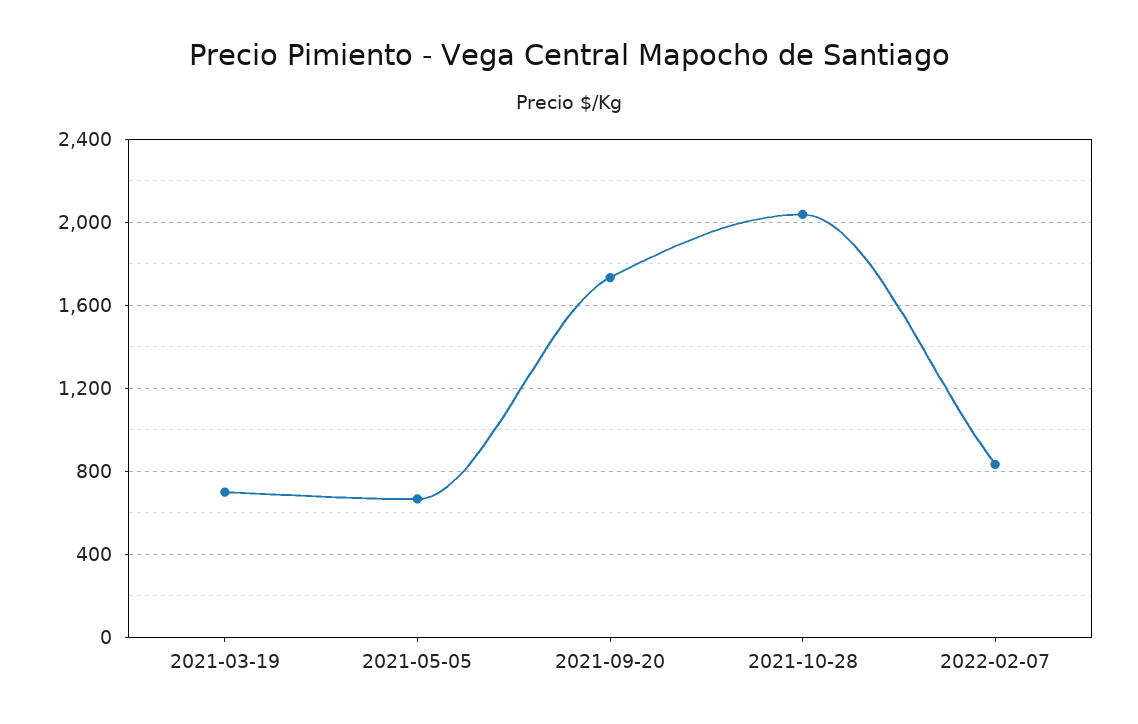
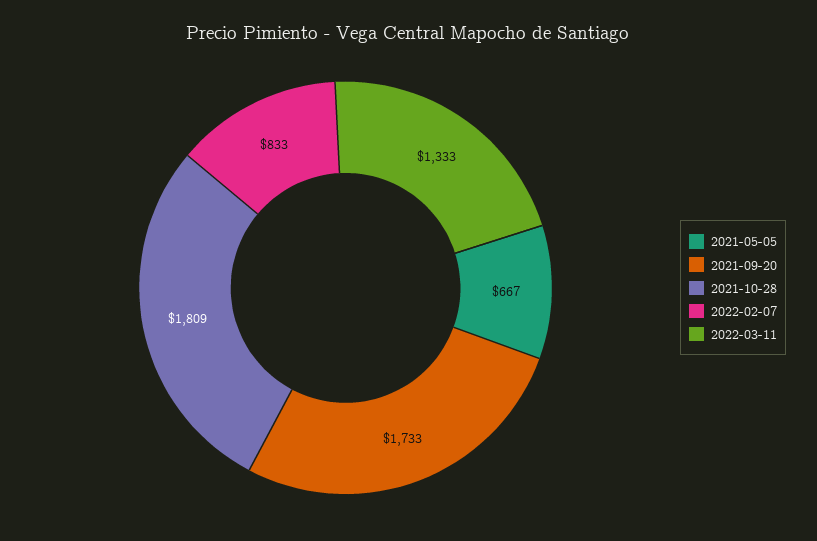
2021-03-19: 700 -> none
2021-10-28: 2050 -> 1809
2022-03-11: none -> 1333

